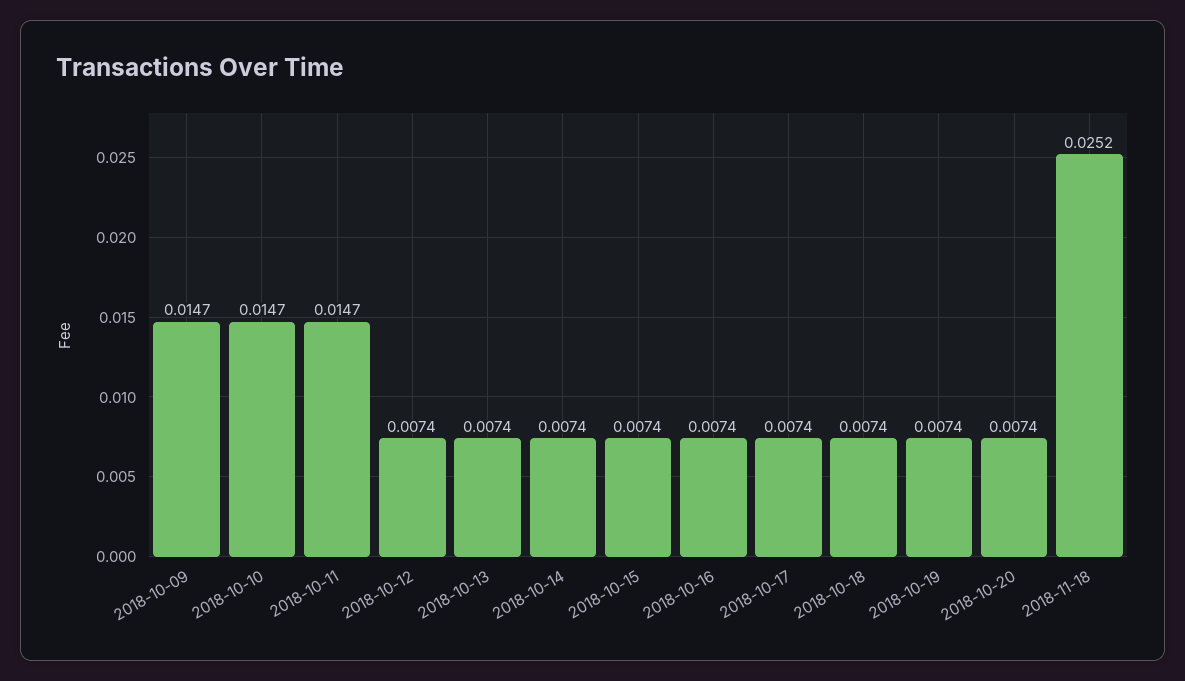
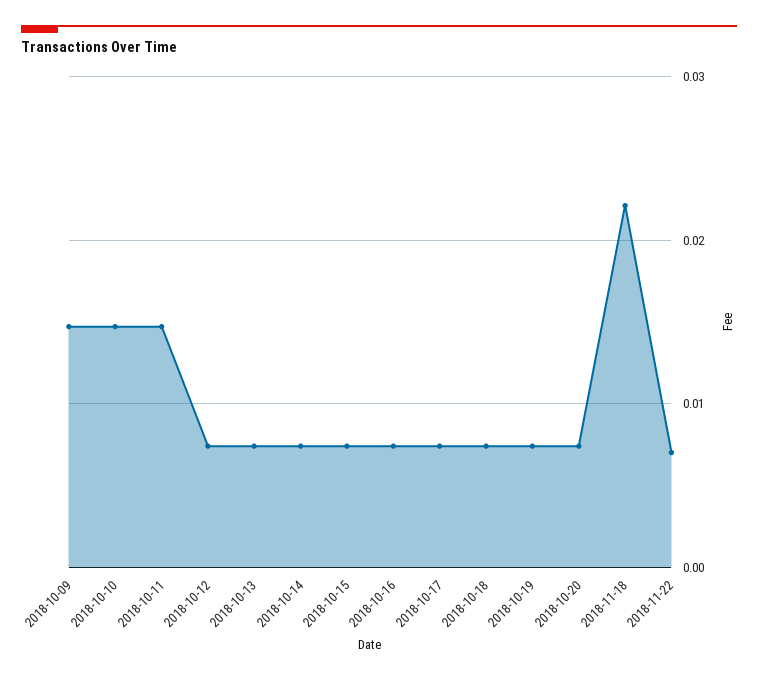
2018-11-18: 0.0252 -> 0.022
2018-11-22: none -> 0.007

